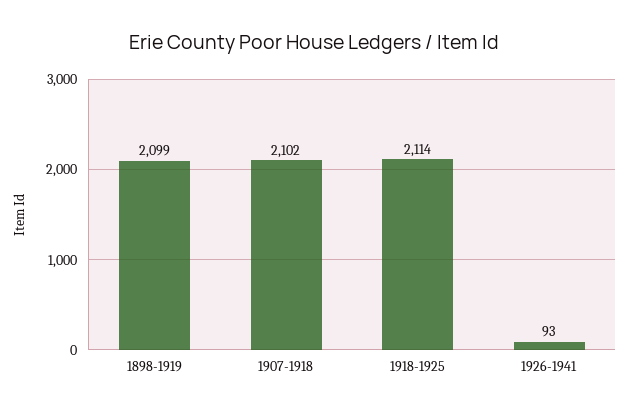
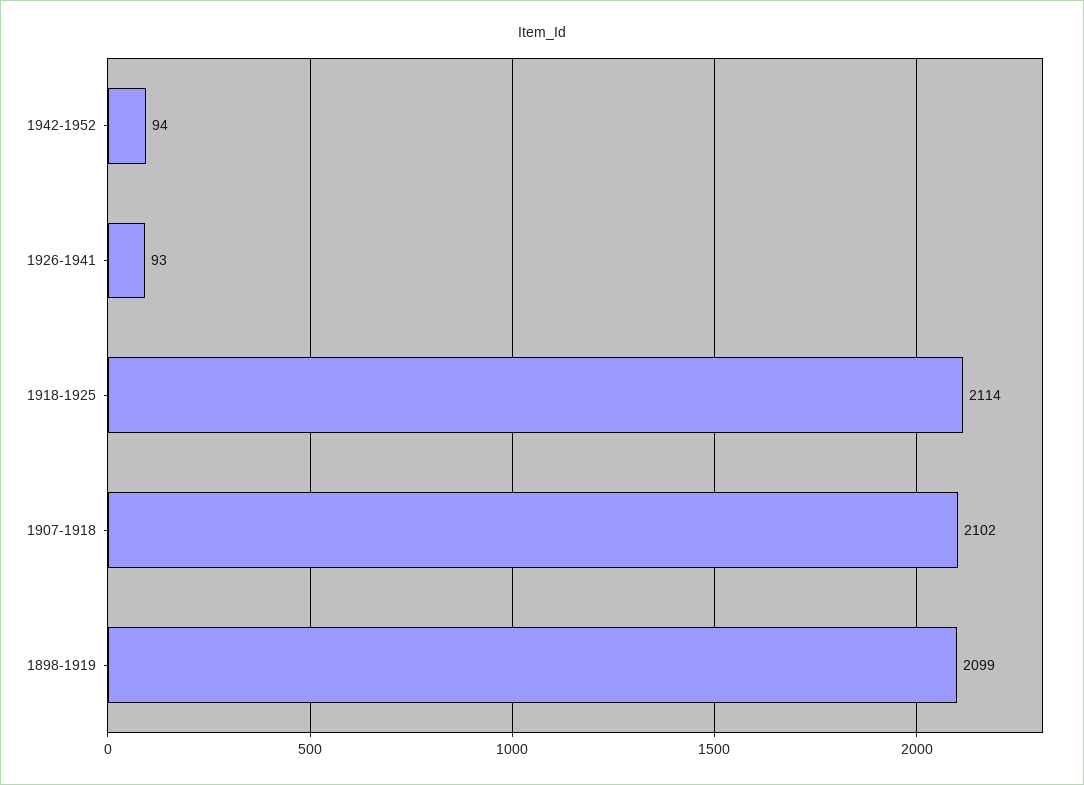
1942-1952: none -> 94

